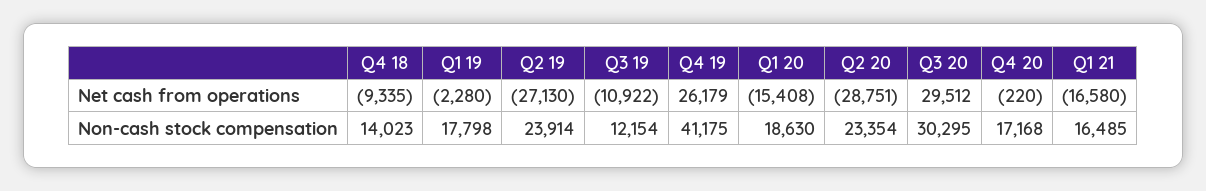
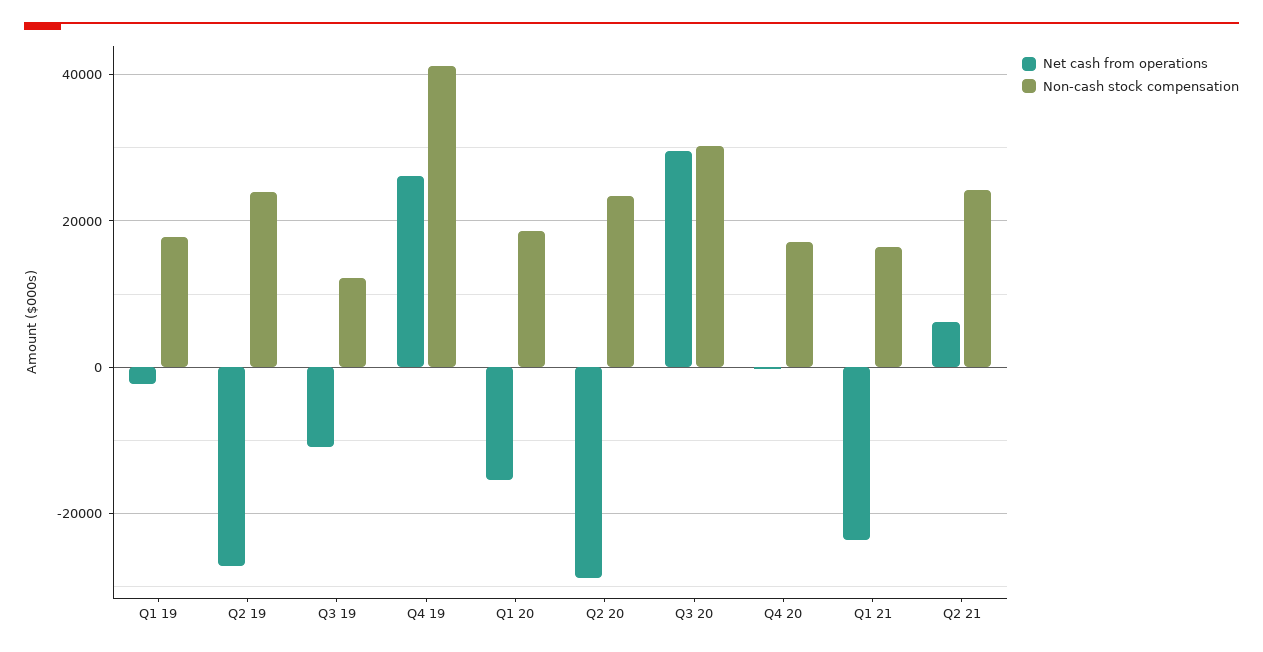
Net cash from operations, Q4 18: -9335 -> none
Net cash from operations, Q1 21: -16580 -> -24000
Non-cash stock compensation, Q4 18: 14023 -> none
Net cash from operations, Q2 21: none -> 6000
Non-cash stock compensation, Q2 21: none -> 24000

